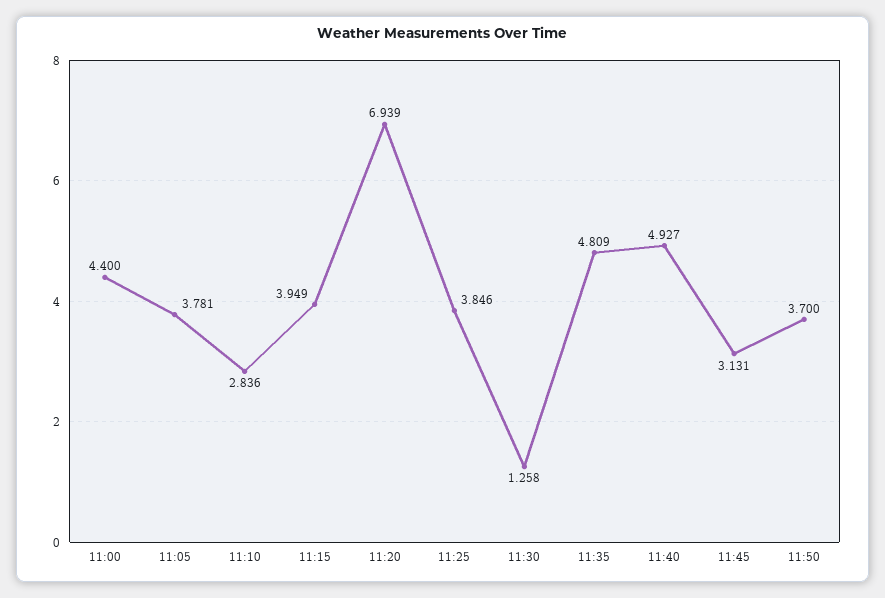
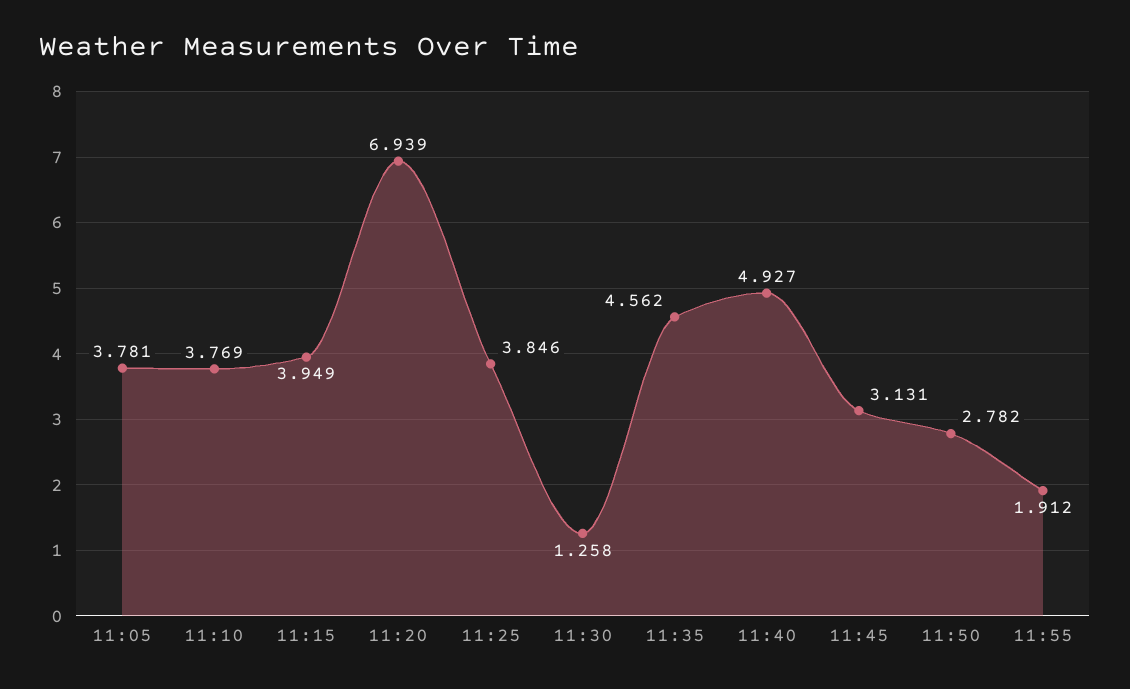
11:00: 4.4 -> none
11:10: 2.836 -> 3.769
11:35: 4.809 -> 4.562
11:50: 3.7 -> 2.782
11:55: none -> 1.912

